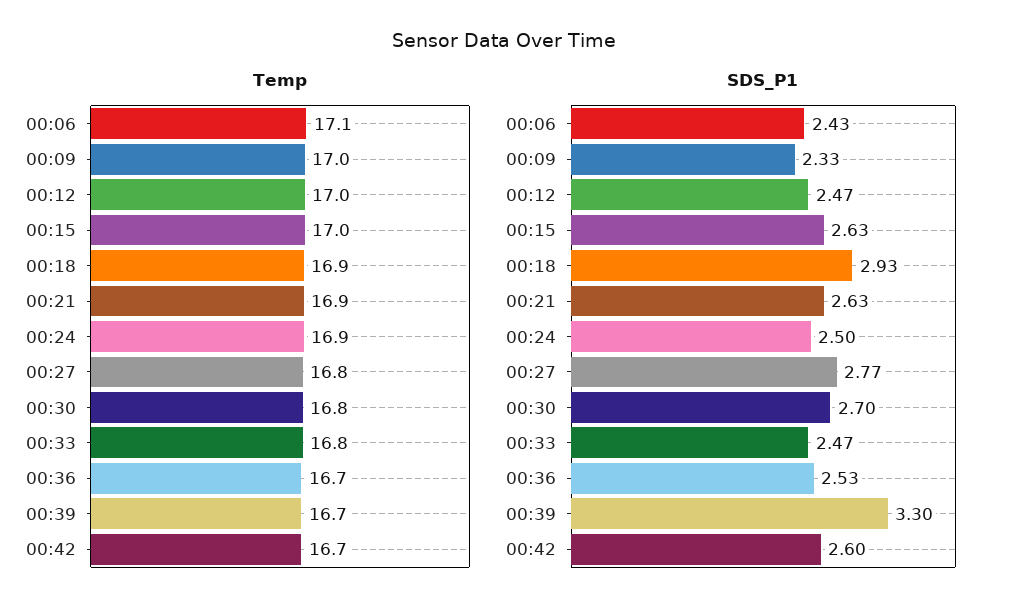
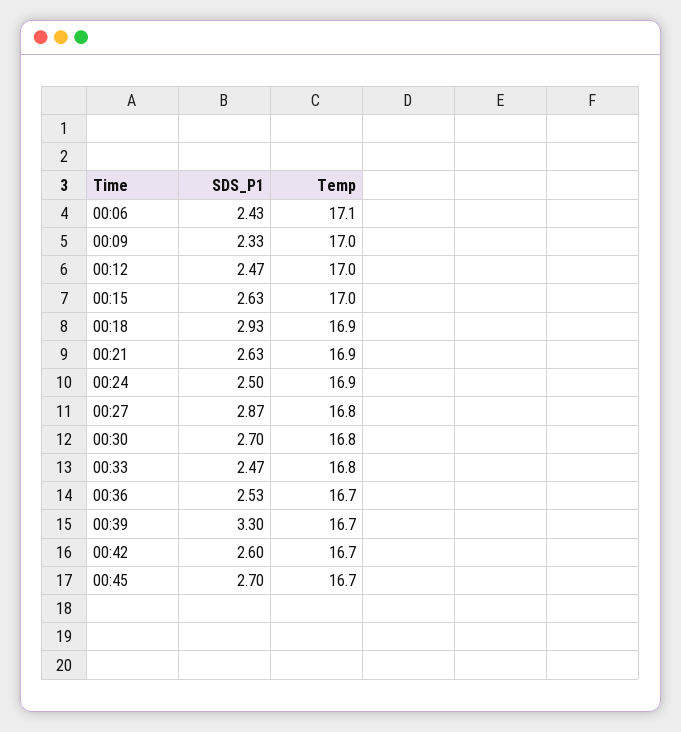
SDS_P1, 00:27: 2.77 -> 2.87
SDS_P1, 00:45: none -> 2.7
Temp, 00:45: none -> 16.7

